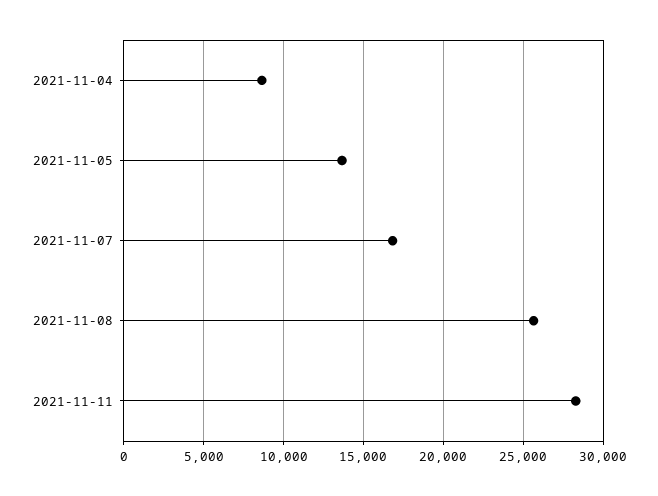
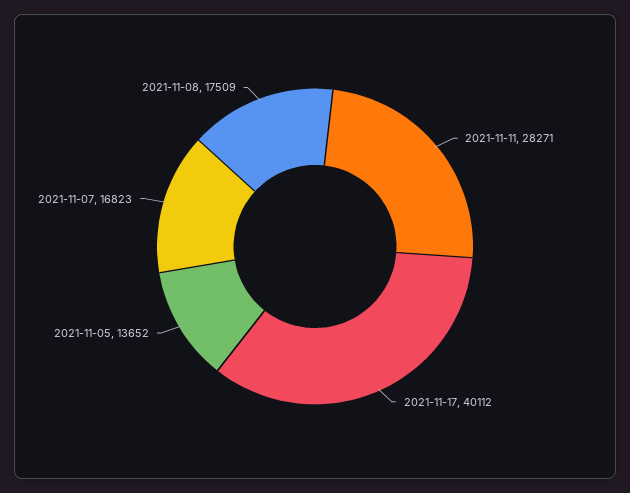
2021-11-04: 8500 -> none
2021-11-08: 25500 -> 17509
2021-11-17: none -> 40112

